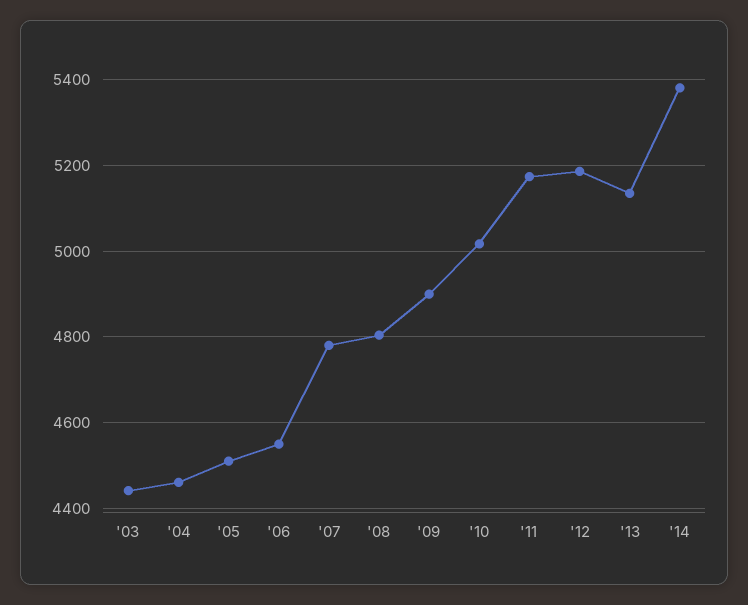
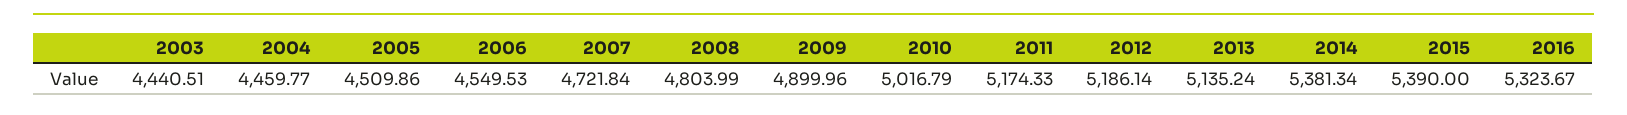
'07: 4780 -> 4721.84
2015: none -> 5390
2016: none -> 5323.67

